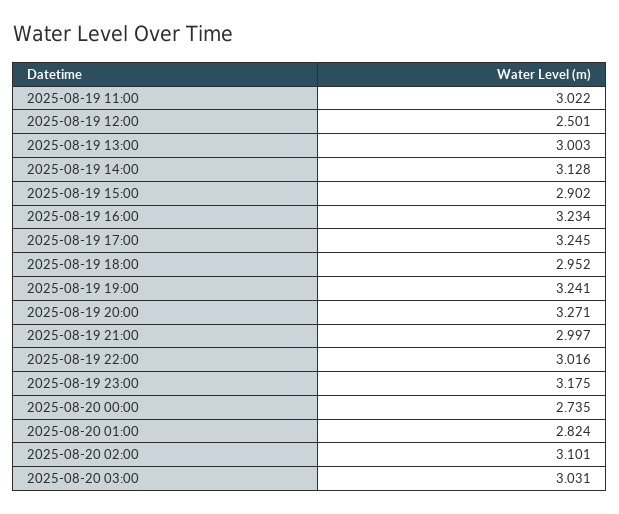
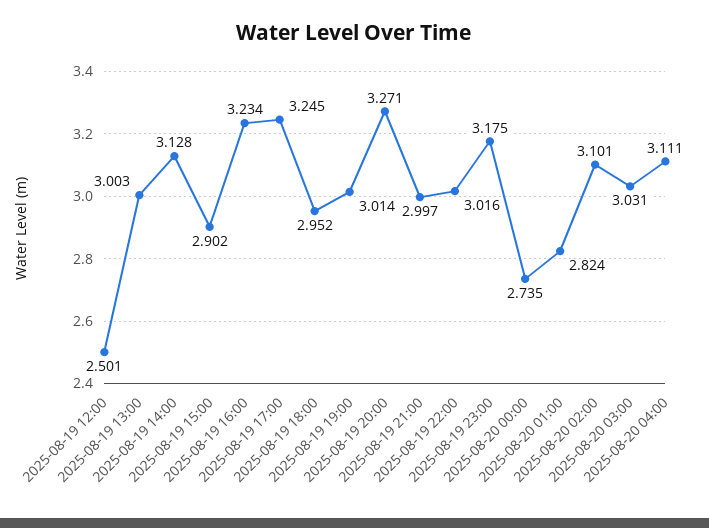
2025-08-19 11:00: 3.022 -> none
2025-08-19 19:00: 3.241 -> 3.014
2025-08-20 04:00: none -> 3.111

